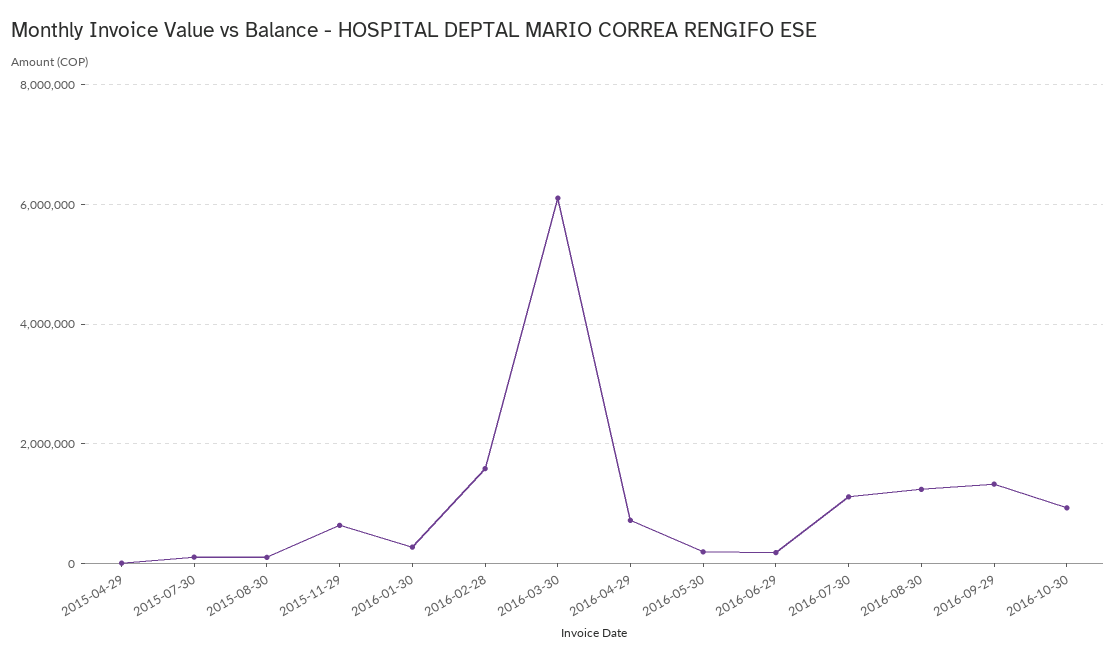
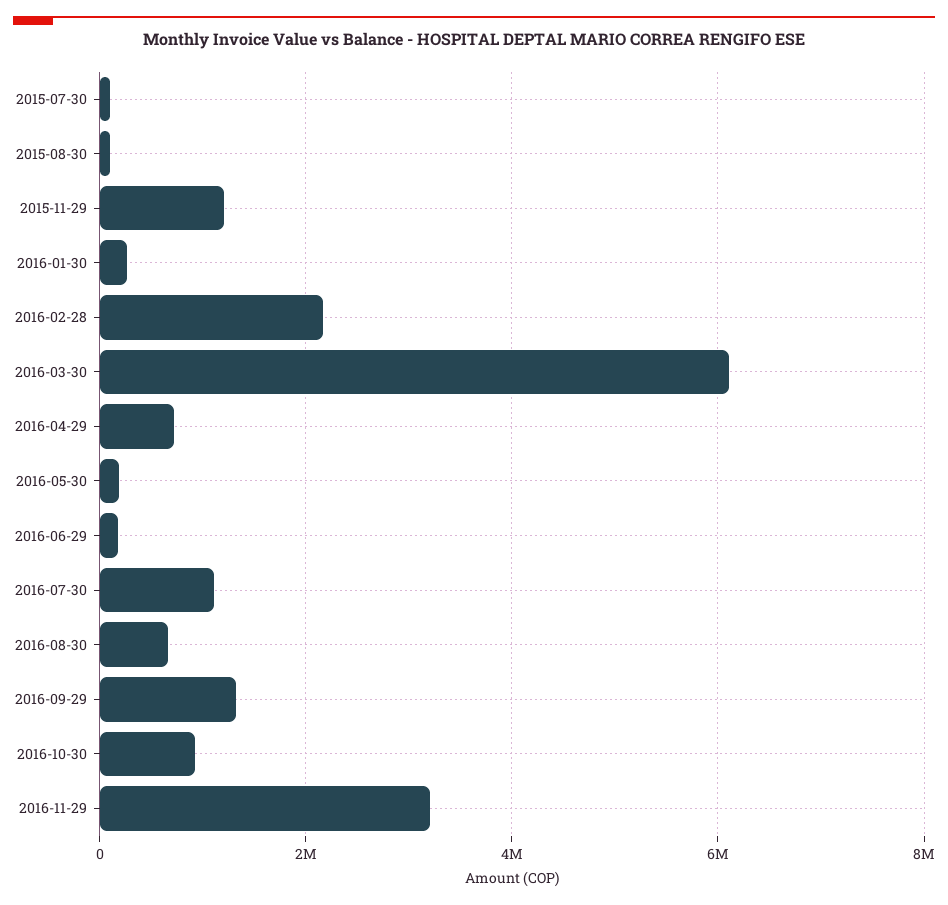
2015-04-29: 0 -> none
2015-11-29: 600000 -> 1200000
2016-02-28: 1600000 -> 2200000
2016-08-30: 1200000 -> 600000
2016-11-29: none -> 3200000

